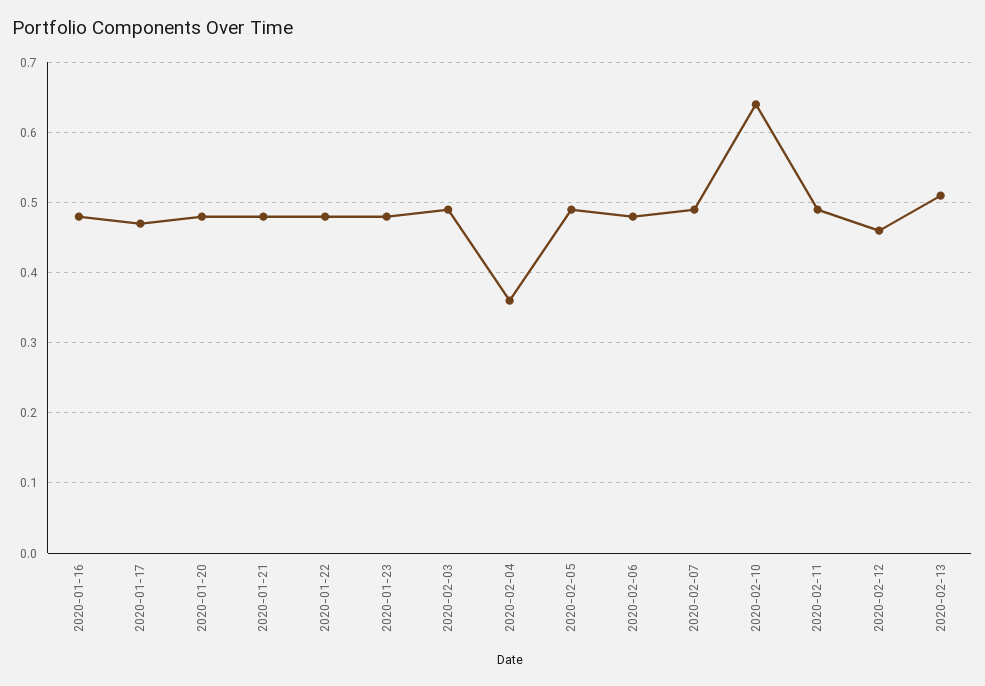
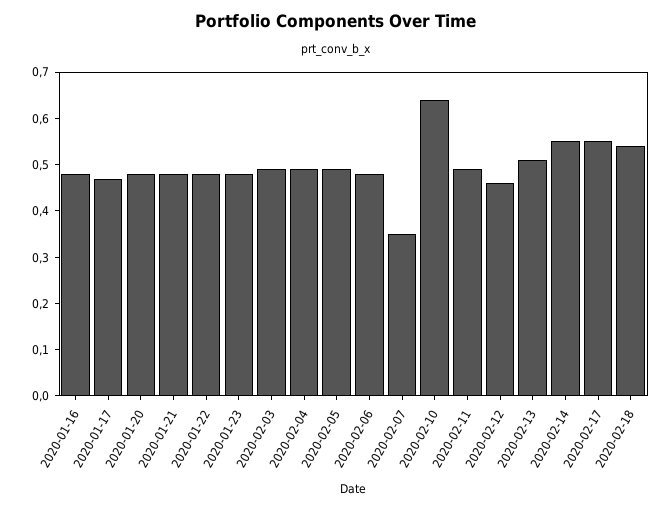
2020-02-04: 0.36 -> 0.5
2020-02-07: 0.49 -> 0.35
2020-02-14: none -> 0.55
2020-02-17: none -> 0.55
2020-02-18: none -> 0.55

